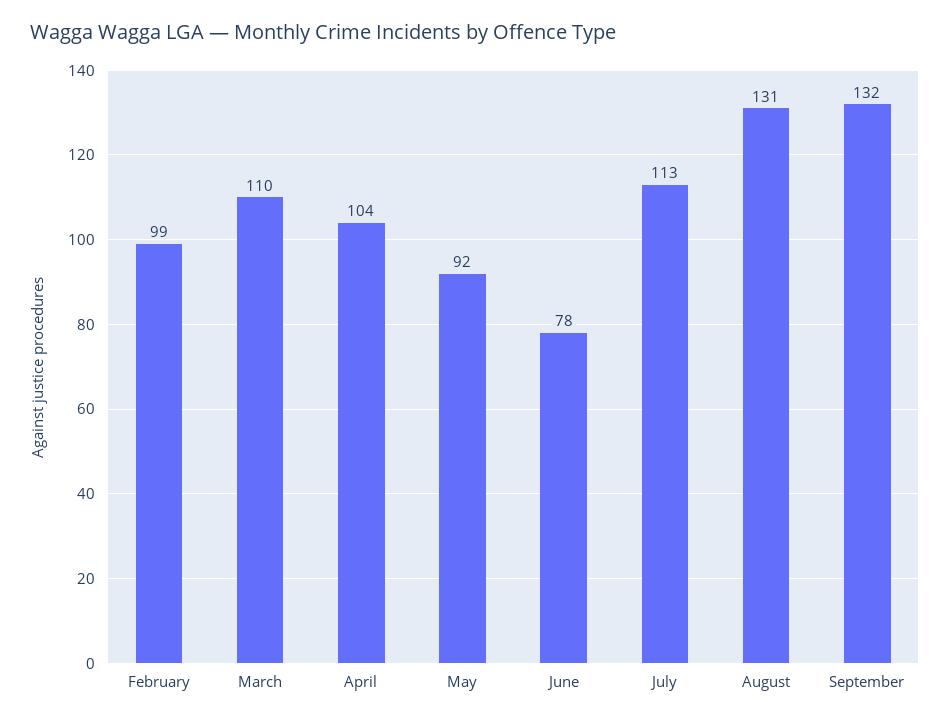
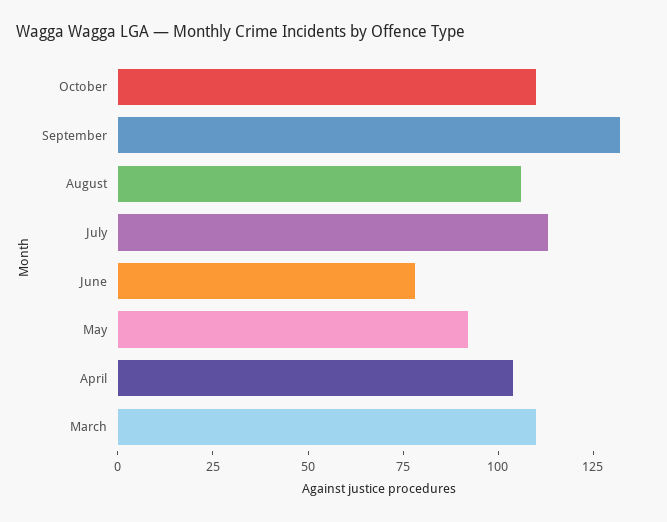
February: 99 -> none
August: 131 -> 105
October: none -> 110

